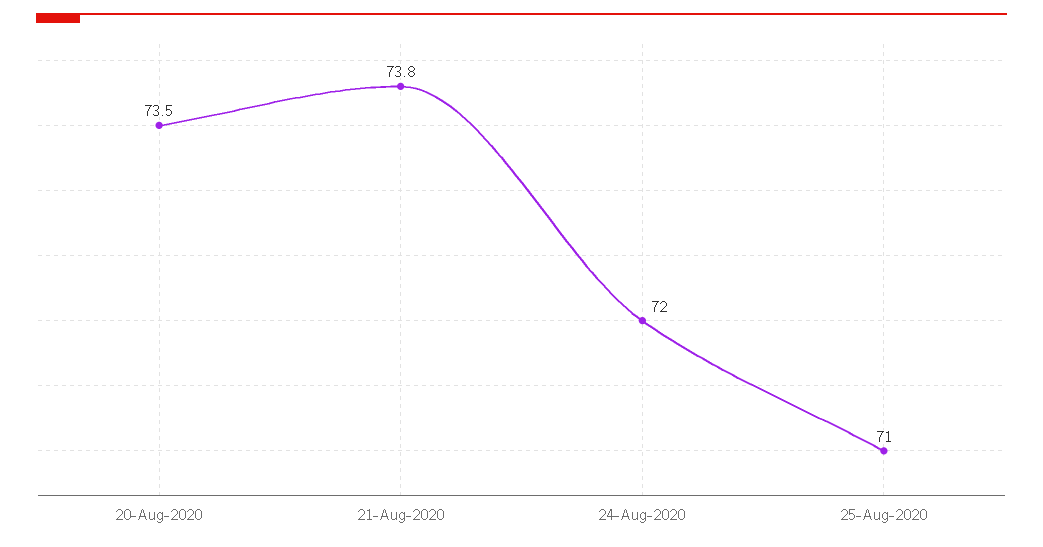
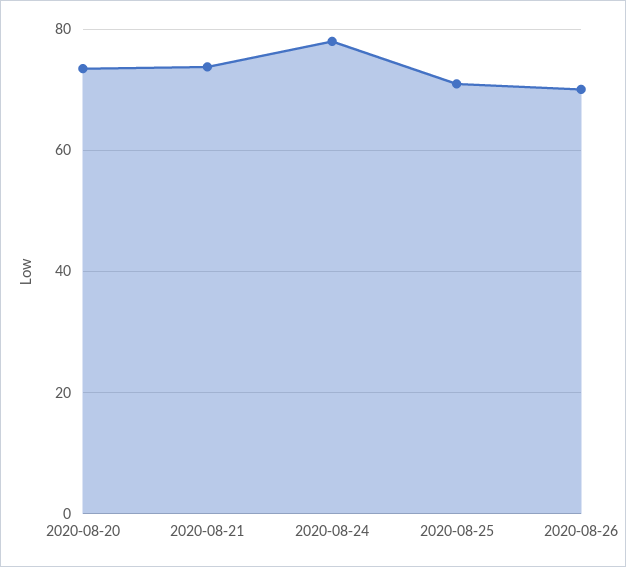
24-Aug-2020: 72 -> 78
2020-08-26: none -> 70

